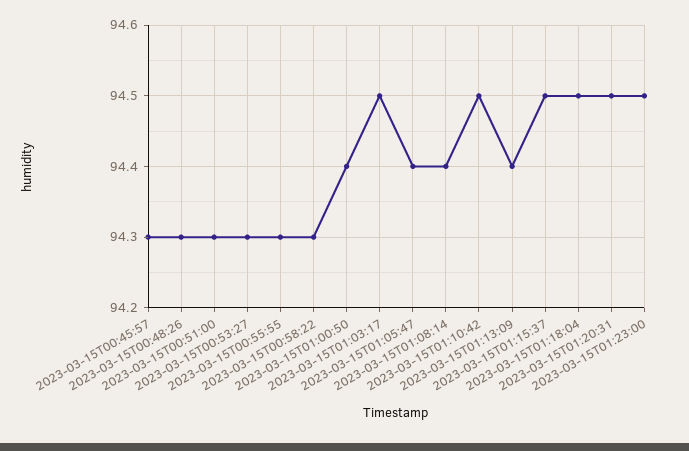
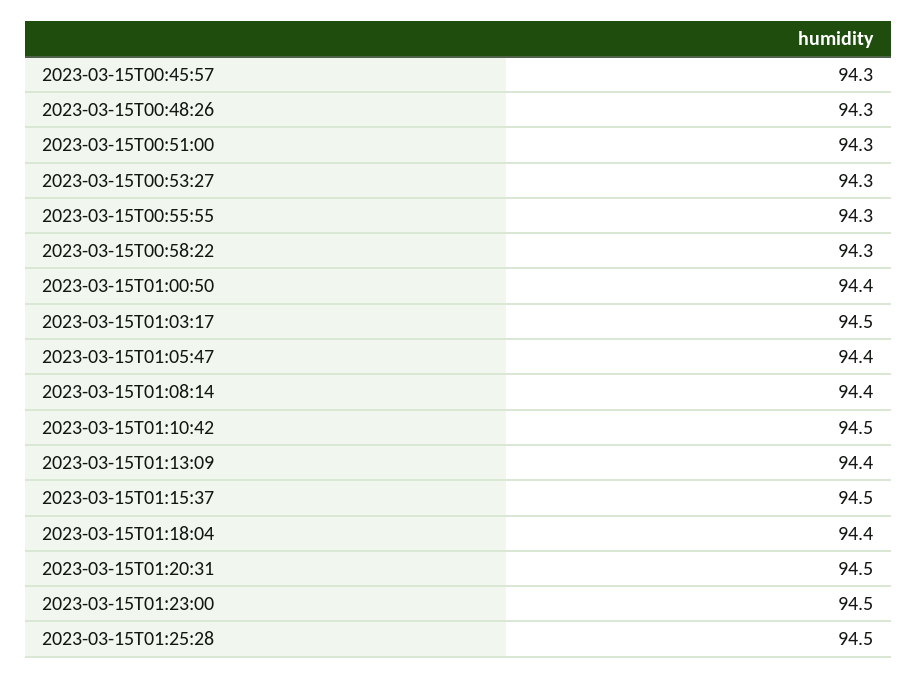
2023-03-15T01:18:04: 94.5 -> 94.4
2023-03-15T01:25:28: none -> 94.5

